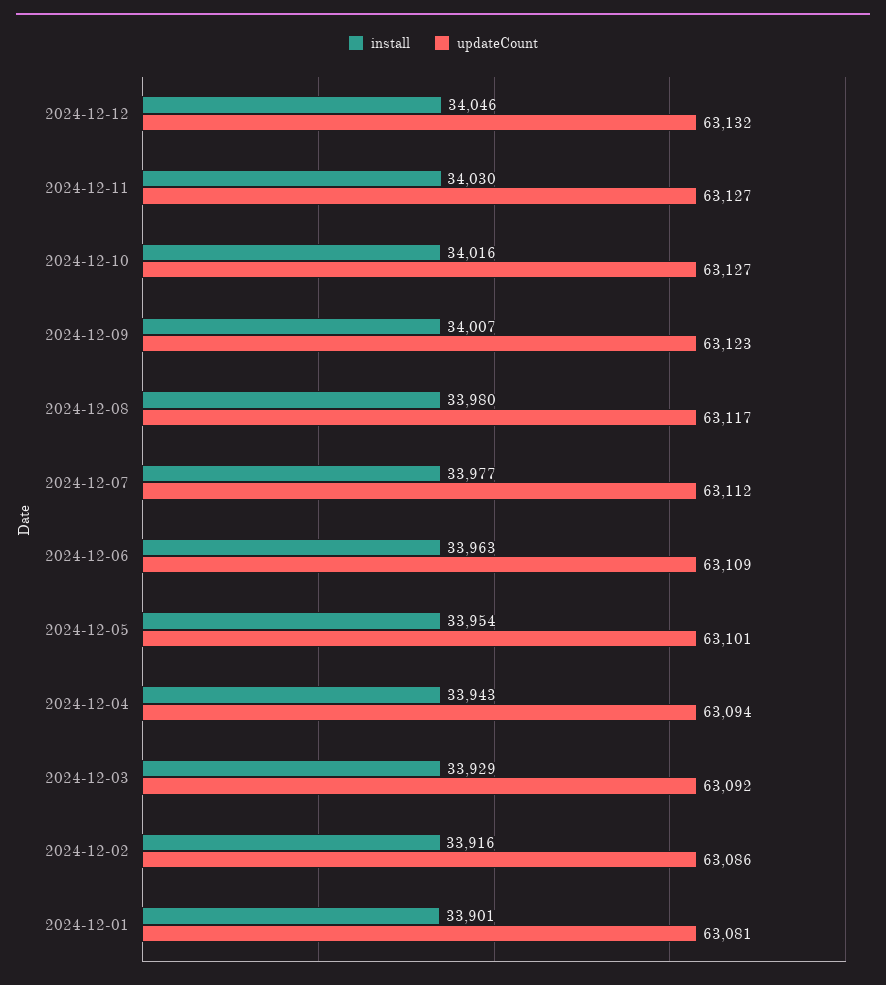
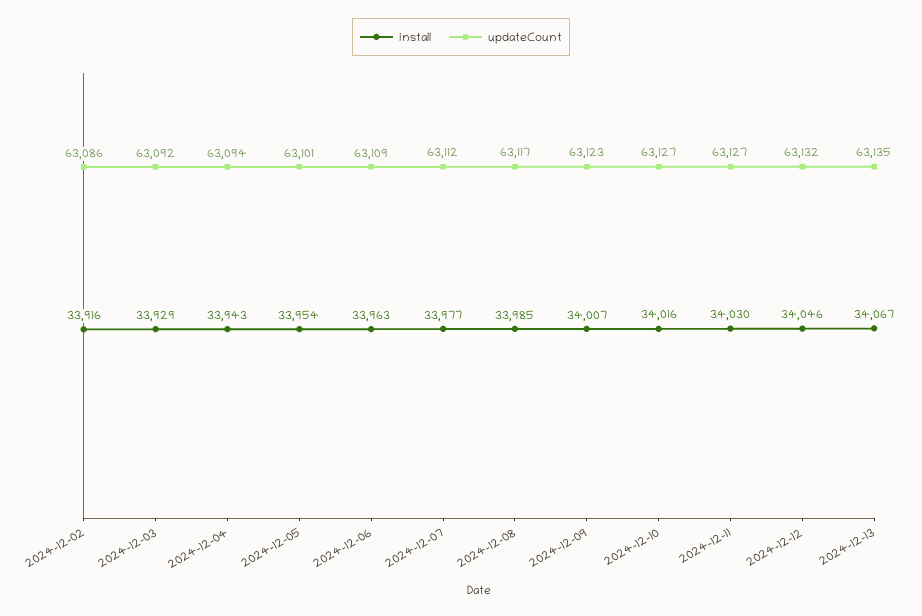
install, 2024-12-08: 33980 -> 33985
install, 2024-12-01: 33901 -> none
updateCount, 2024-12-01: 63081 -> none
install, 2024-12-13: none -> 34067
updateCount, 2024-12-13: none -> 63135

